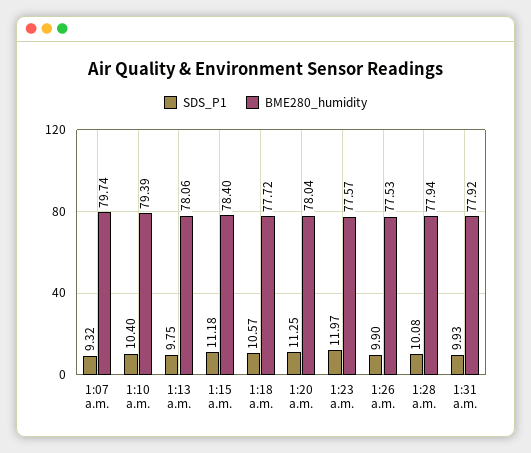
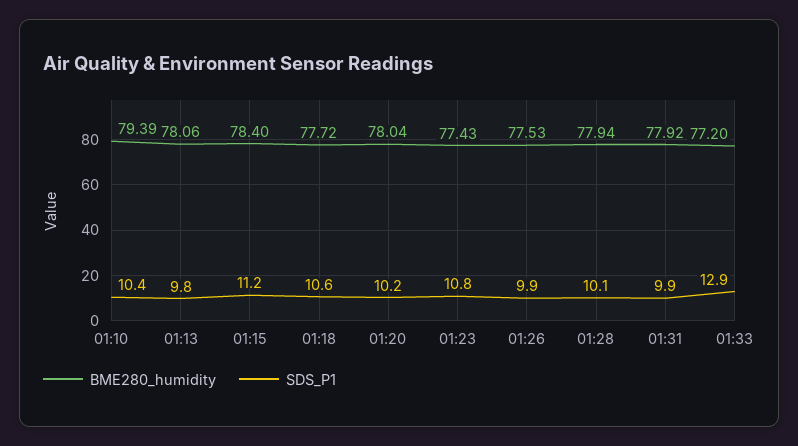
SDS_P1, 1:07 a.m.: 9.32 -> none
BME280_humidity, 1:07 a.m.: 79.74 -> none
SDS_P1, 1:20 a.m.: 11.25 -> 10.2
SDS_P1, 1:23 a.m.: 11.97 -> 10.8
BME280_humidity, 1:23 a.m.: 77.57 -> 77.43
BME280_humidity, 01:33: none -> 77.2
SDS_P1, 01:33: none -> 12.9

